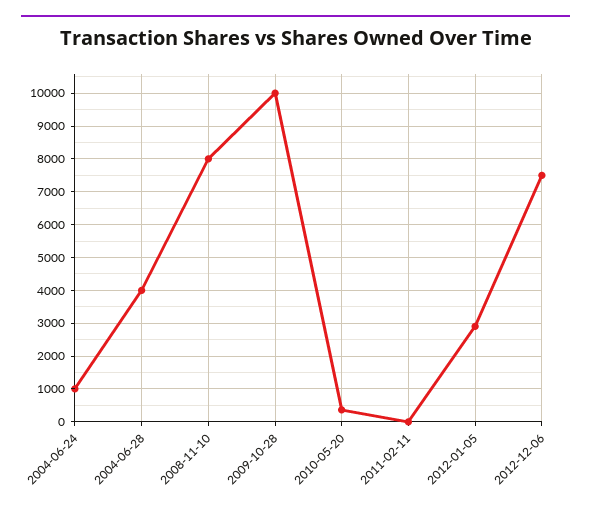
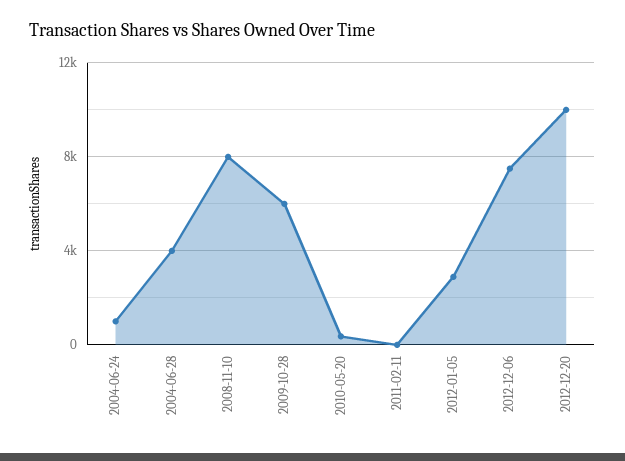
2009-10-28: 10000 -> 6000
2012-12-20: none -> 10000

